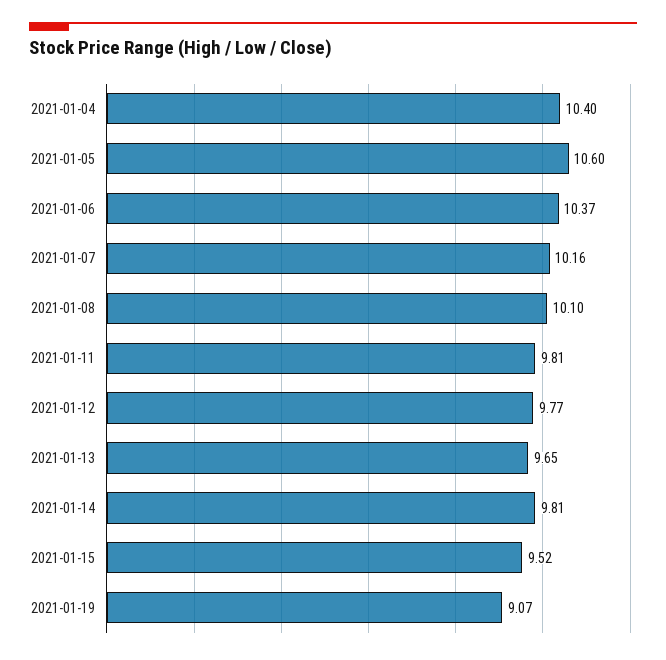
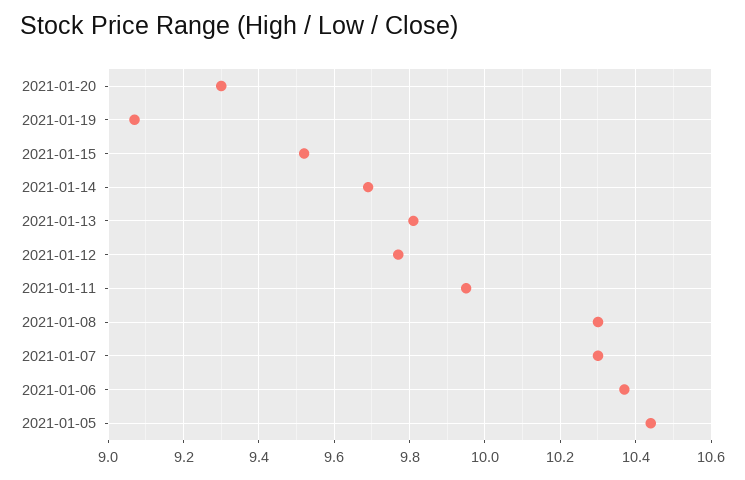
2021-01-04: 10.4 -> none
2021-01-05: 10.6 -> 10.45
2021-01-07: 10.16 -> 10.3
2021-01-08: 10.1 -> 10.3
2021-01-11: 9.81 -> 9.95
2021-01-13: 9.65 -> 9.8
2021-01-14: 9.81 -> 9.7
2021-01-20: none -> 9.3

